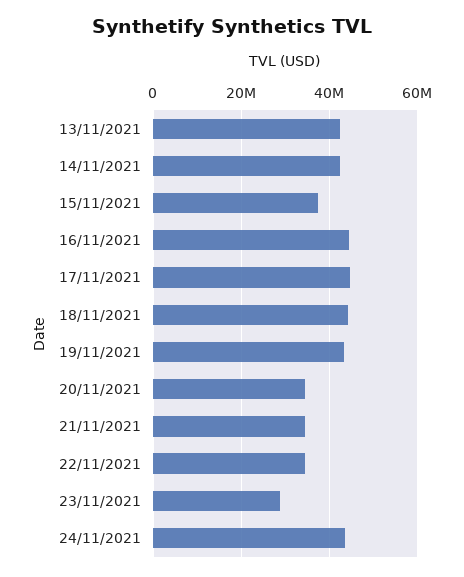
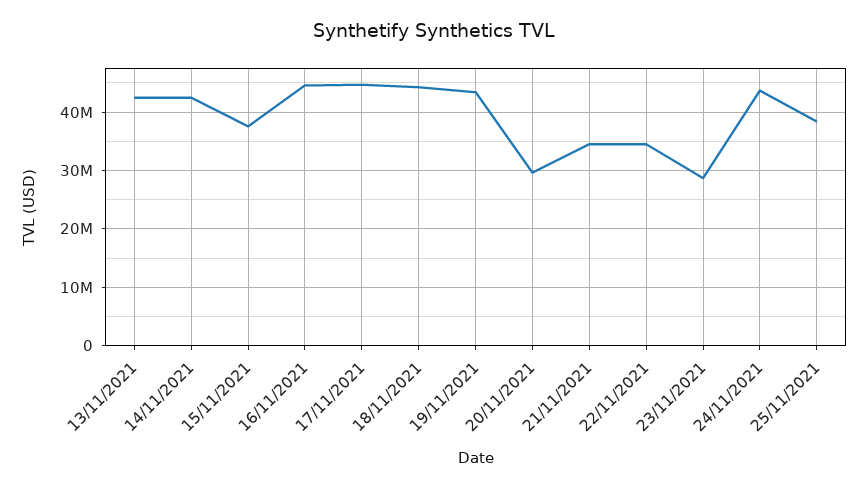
20/11/2021: 34000000 -> 30000000
25/11/2021: none -> 38000000

